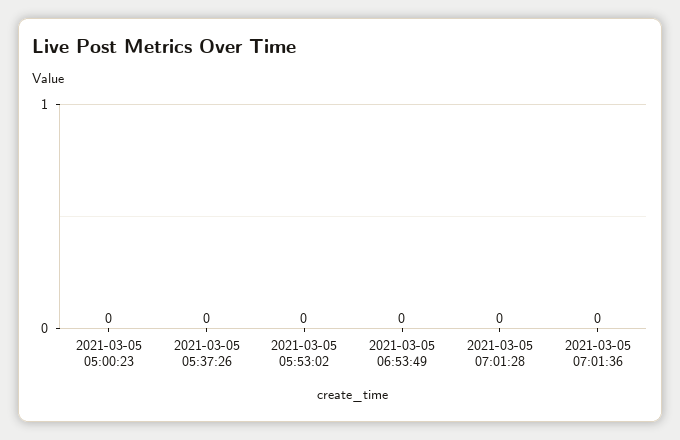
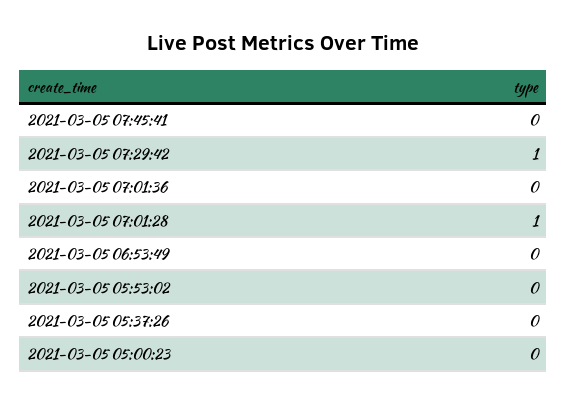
2021-03-05 07:01:28: 0 -> 1
2021-03-05 07:45:41: none -> 0
2021-03-05 07:29:42: none -> 1

